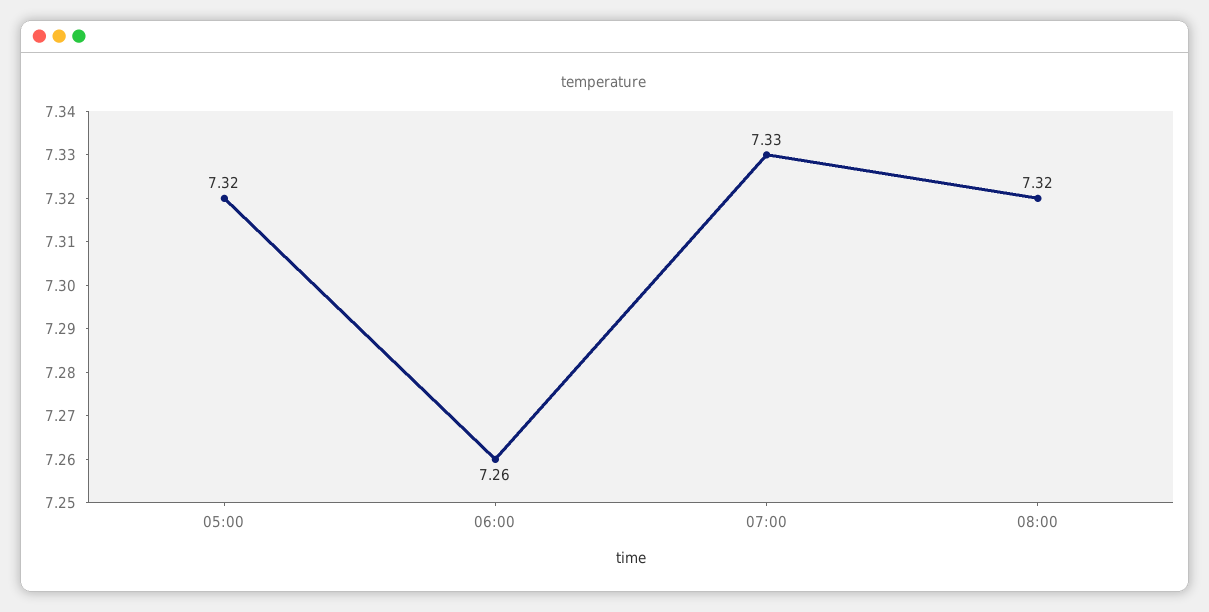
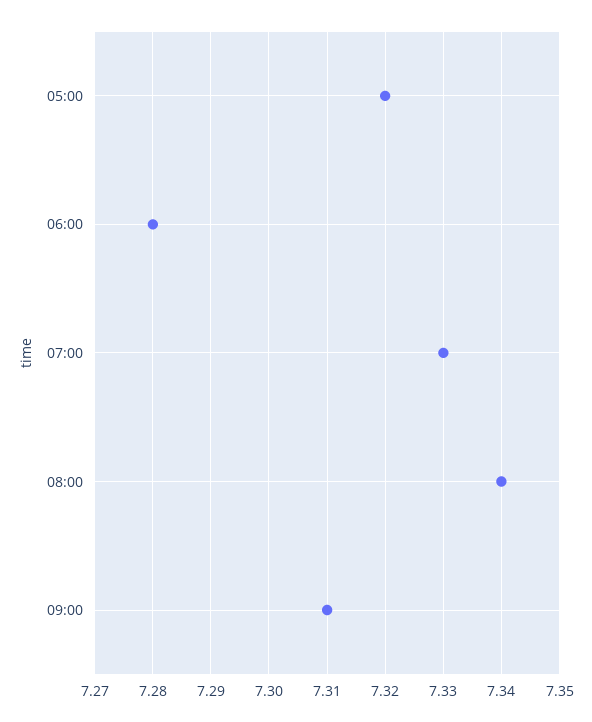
06:00: 7.26 -> 7.28
08:00: 7.32 -> 7.34
09:00: none -> 7.31

